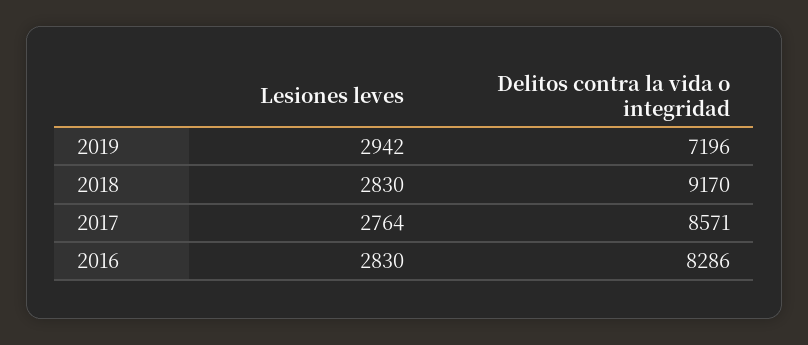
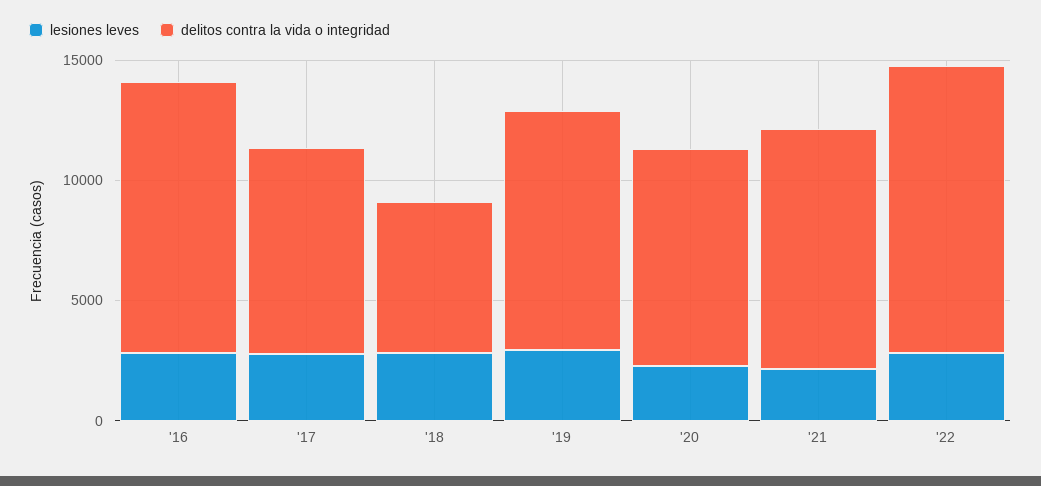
Delitos contra la vida o integridad, 2019: 7196 -> 10000
Delitos contra la vida o integridad, 2018: 9170 -> 6000
Delitos contra la vida o integridad, 2016: 8286 -> 11000
Lesiones leves, '20: none -> 2000
Delitos contra la vida o integridad, '20: none -> 9000
Lesiones leves, '21: none -> 2000
Delitos contra la vida o integridad, '21: none -> 10000
Lesiones leves, '22: none -> 3000
Delitos contra la vida o integridad, '22: none -> 12000

